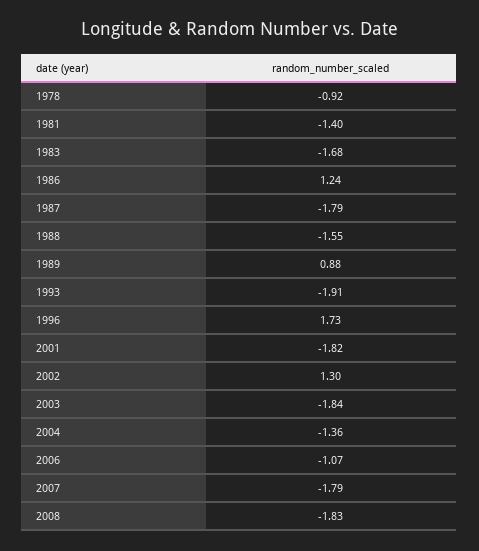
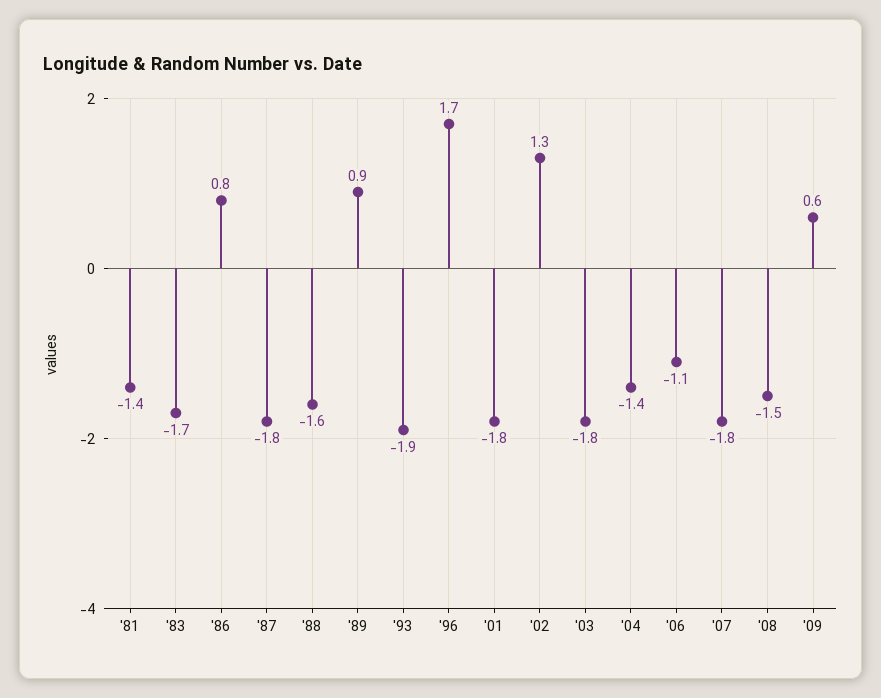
1978: -0.92 -> none
1986: 1.24 -> 0.8
2008: -1.83 -> -1.5
'09: none -> 0.6

